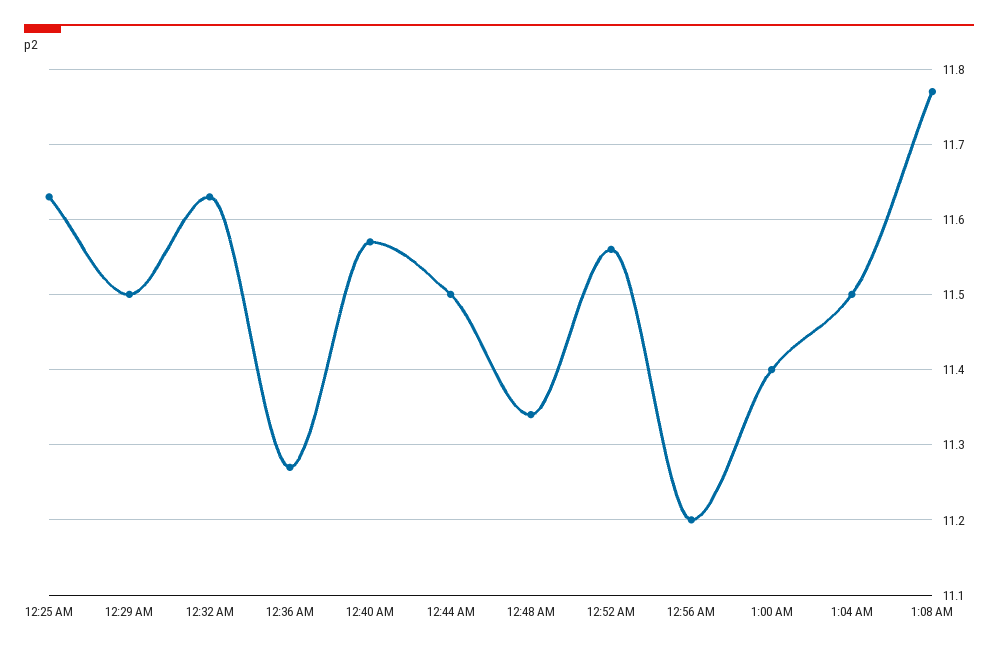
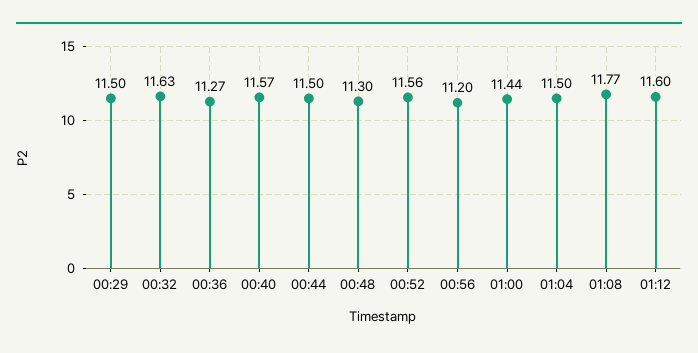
12:25 AM: 11.63 -> none
12:48 AM: 11.34 -> 11.3
1:00 AM: 11.4 -> 11.44
01:12: none -> 11.6

